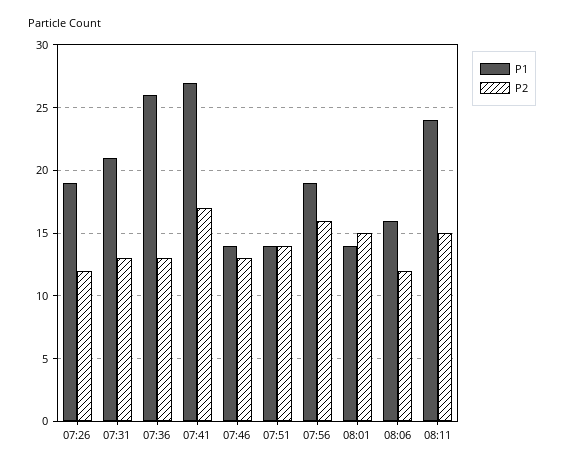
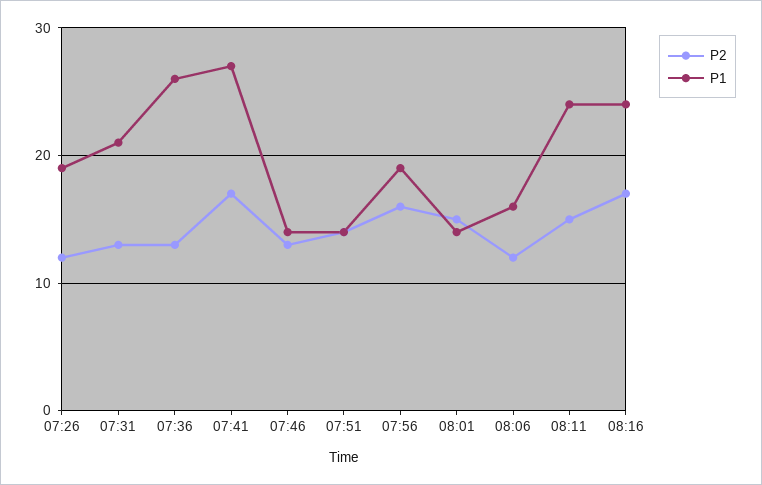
P2, 08:16: none -> 17
P1, 08:16: none -> 24

